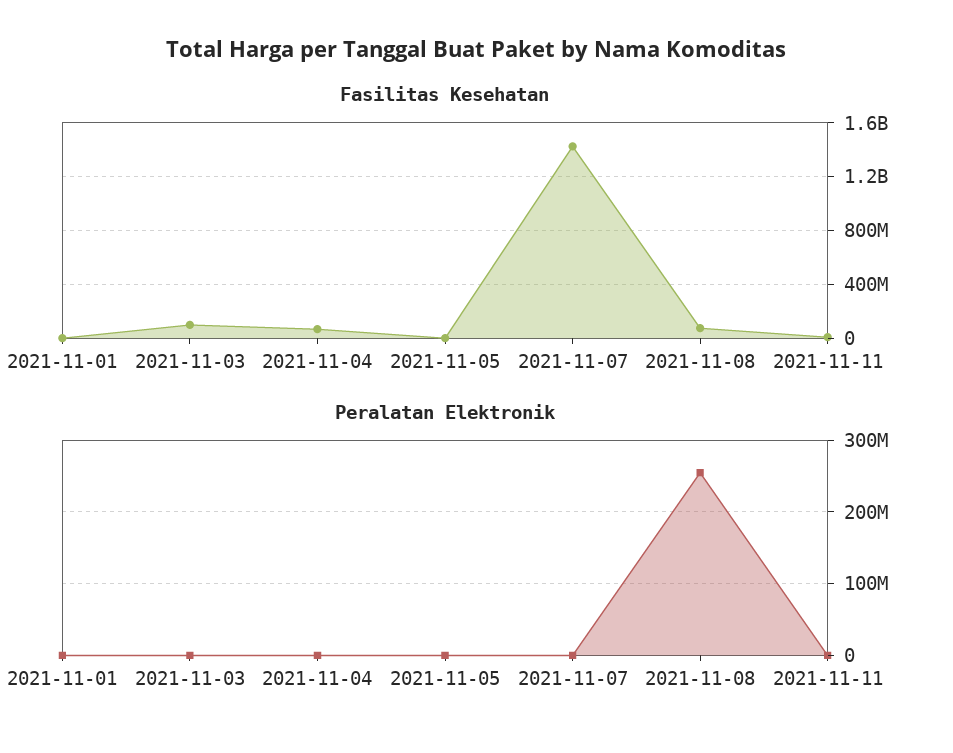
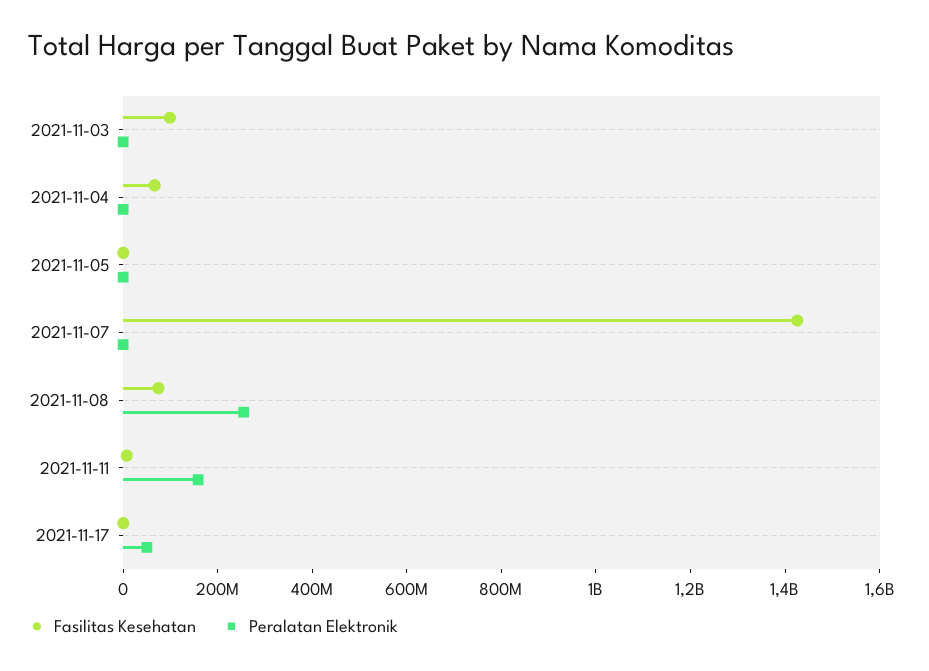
Fasilitas Kesehatan, 2021-11-01: 0 -> none
Peralatan Elektronik, 2021-11-01: 0 -> none
Peralatan Elektronik, 2021-11-11: 0 -> 150000000
Fasilitas Kesehatan, 2021-11-17: none -> 0
Peralatan Elektronik, 2021-11-17: none -> 50000000

